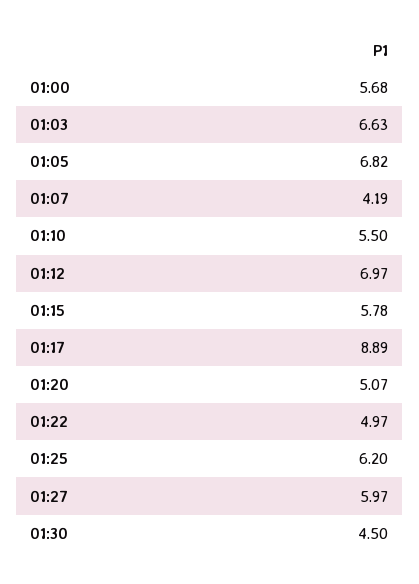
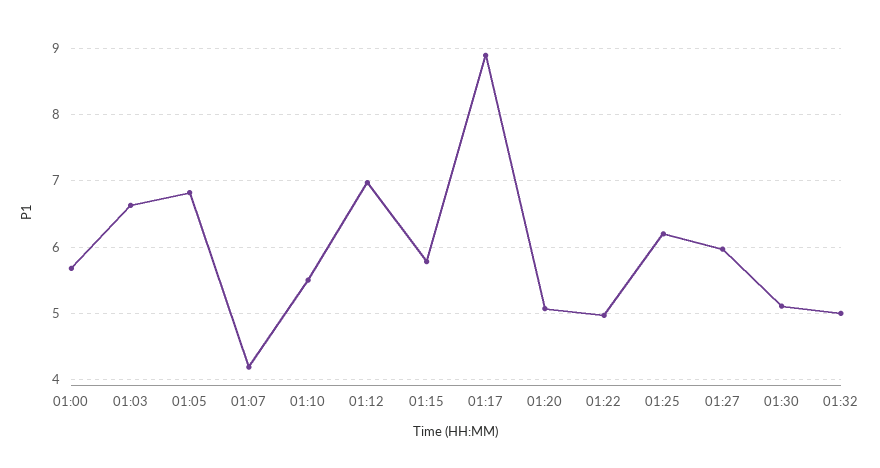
01:30: 4.5 -> 5.1
01:32: none -> 5

